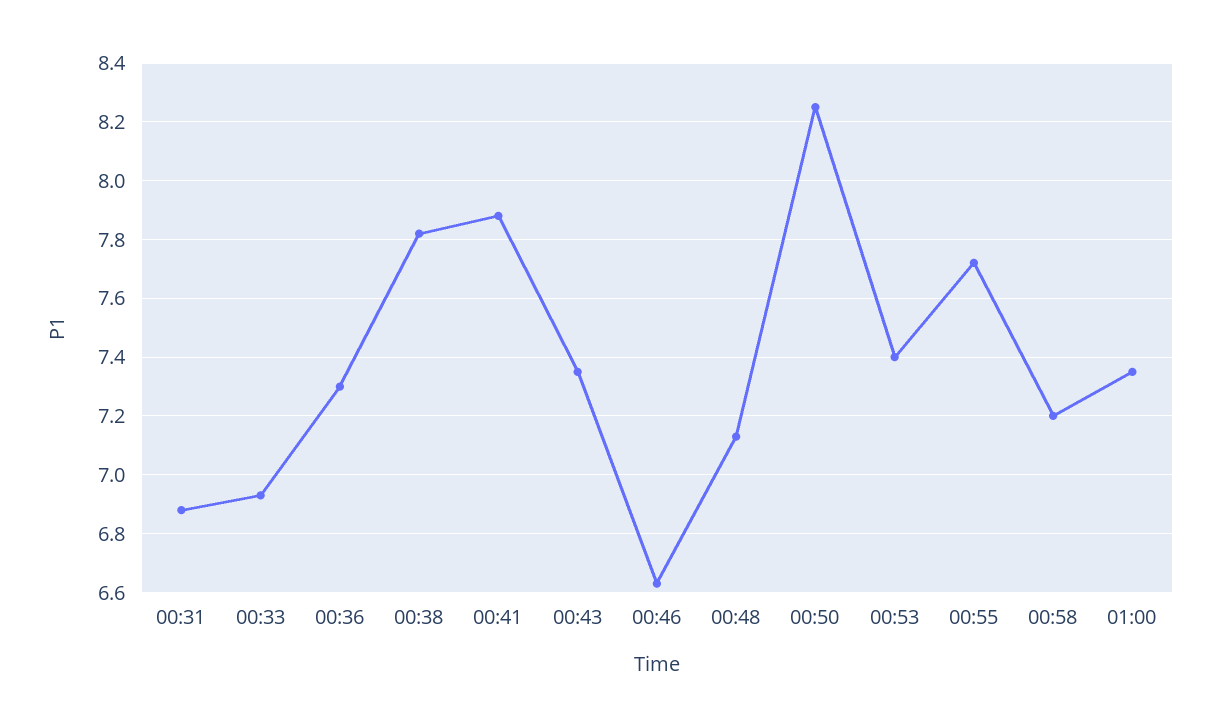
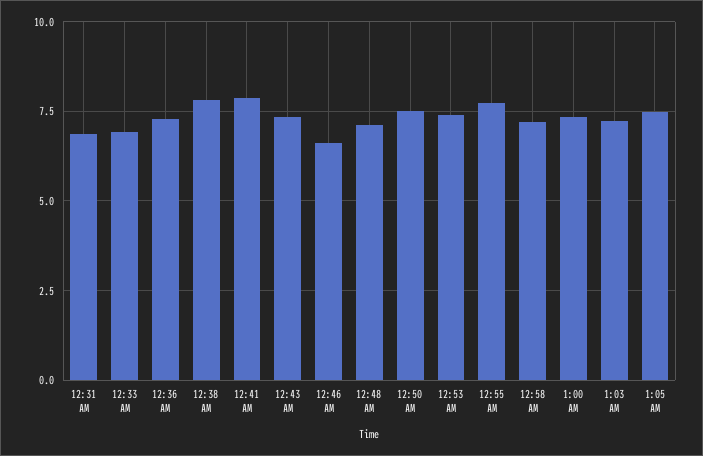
00:50: 8.25 -> 7.5
1:03 AM: none -> 7.25
1:05 AM: none -> 7.5

